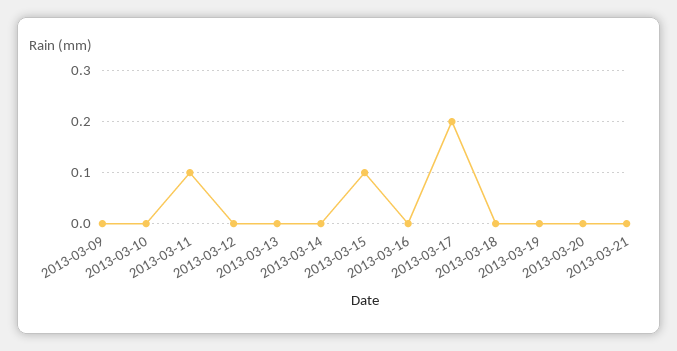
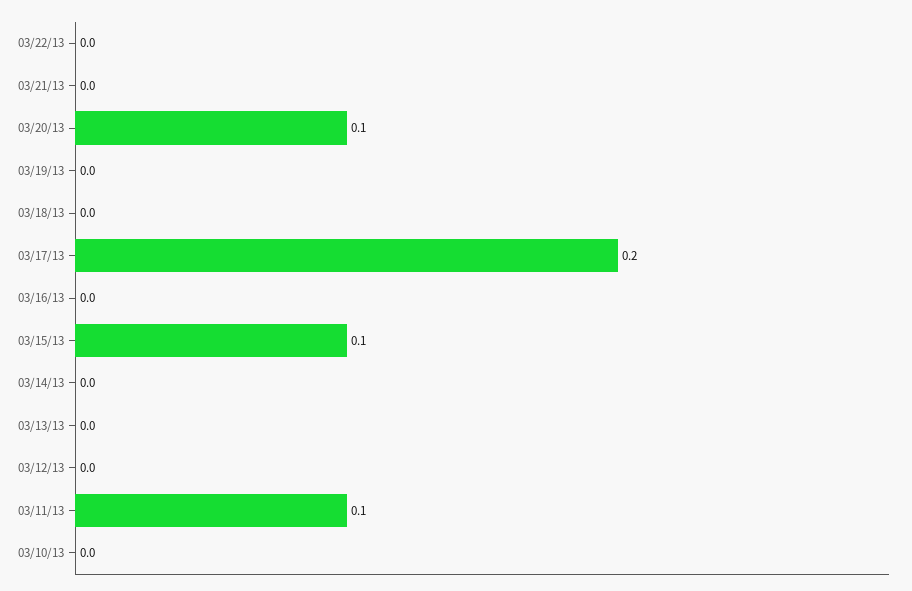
2013-03-09: 0 -> none
2013-03-20: 0 -> 0.1
03/22/13: none -> 0

